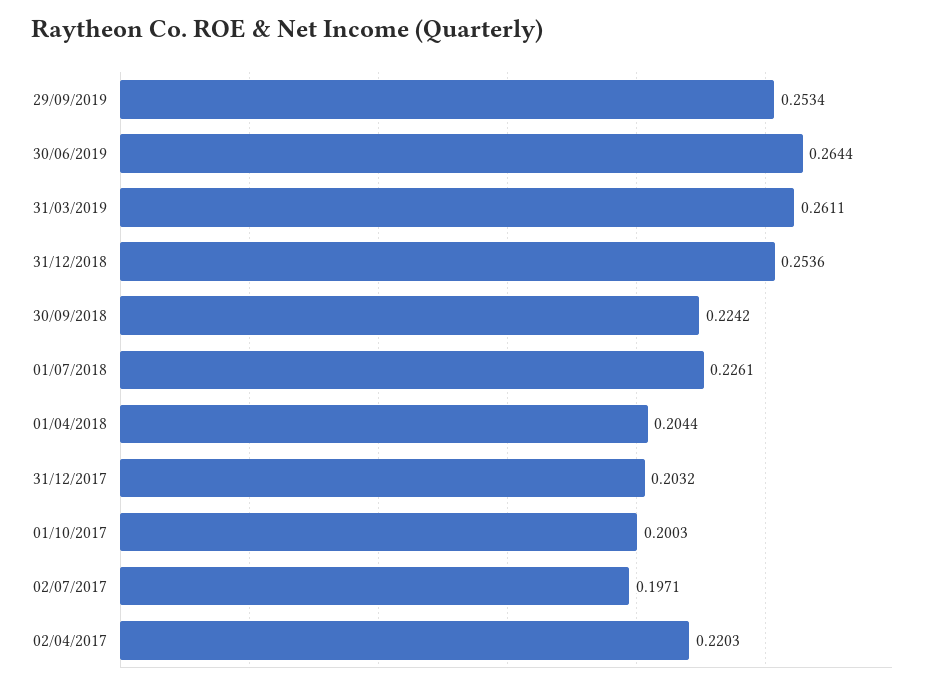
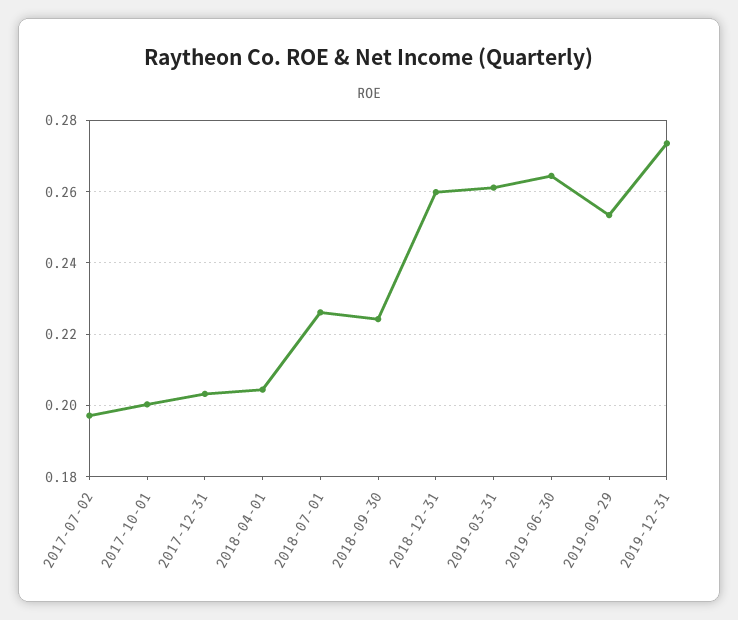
31/12/2018: 0.2536 -> 0.26
02/04/2017: 0.2203 -> none
2019-12-31: none -> 0.274

